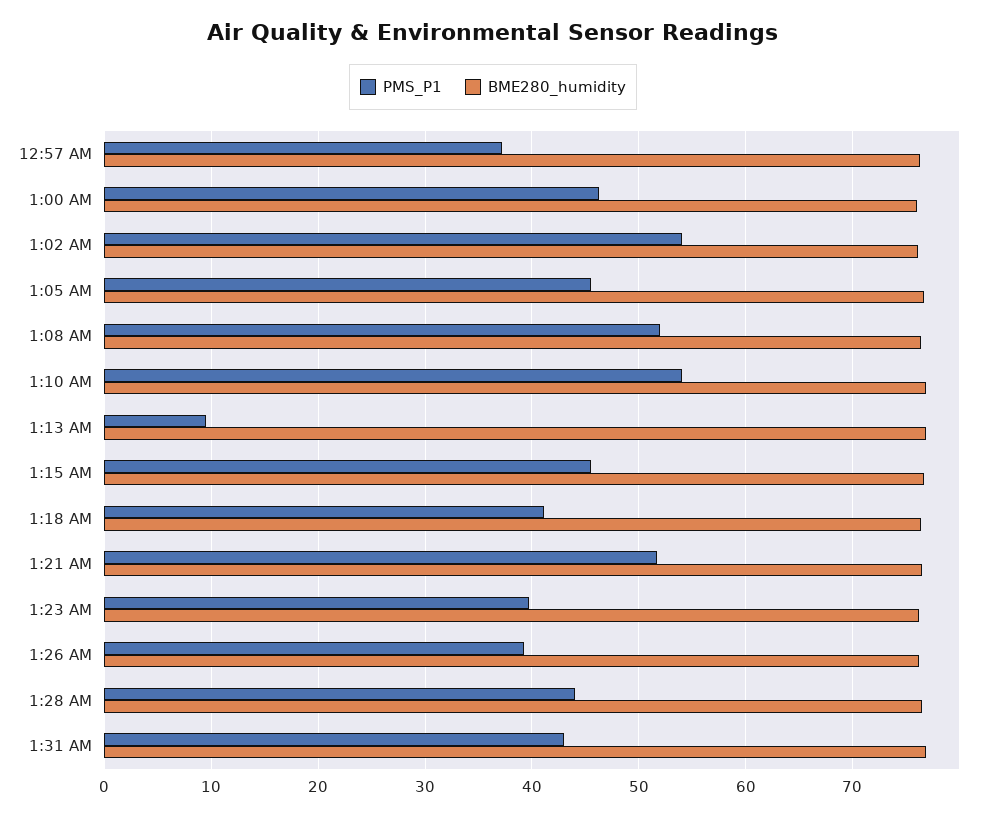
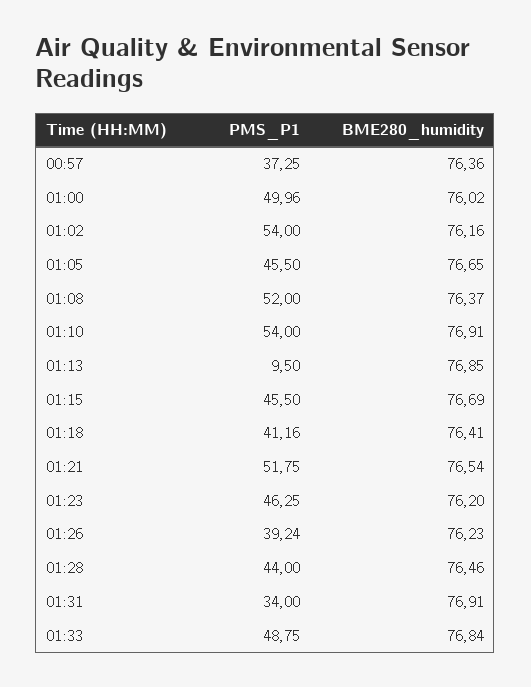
PMS_P1, 1:00 AM: 46 -> 49.96
PMS_P1, 1:23 AM: 40 -> 46.25
PMS_P1, 1:31 AM: 43 -> 34
PMS_P1, 01:33: none -> 48.75
BME280_humidity, 01:33: none -> 76.84

